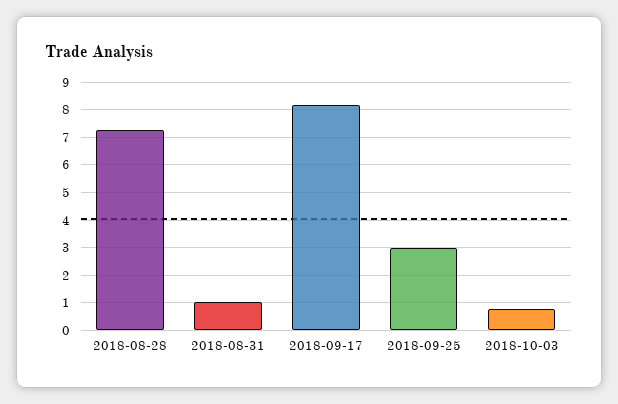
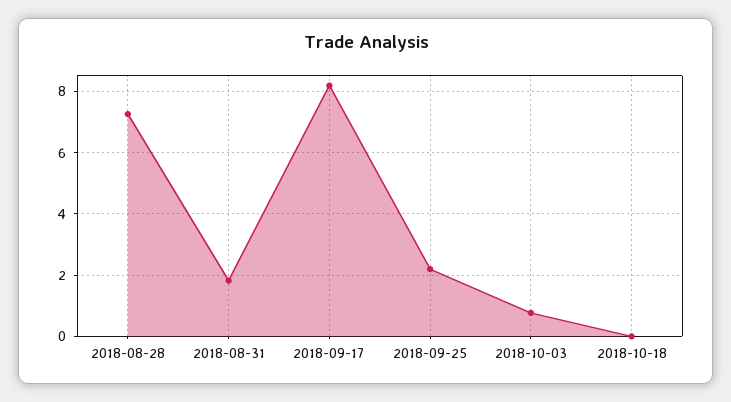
2018-08-31: 1 -> 1.8
2018-09-25: 3 -> 2.2
2018-10-18: none -> 0

